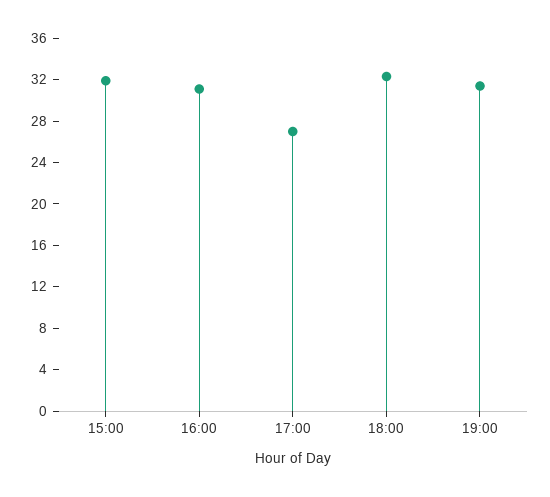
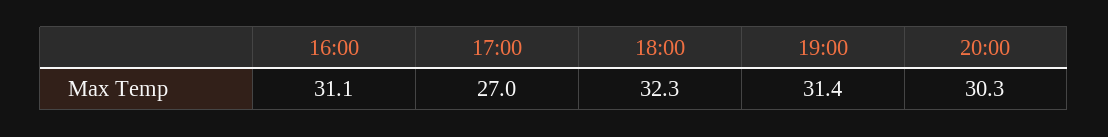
15:00: 32 -> none
20:00: none -> 30.3

